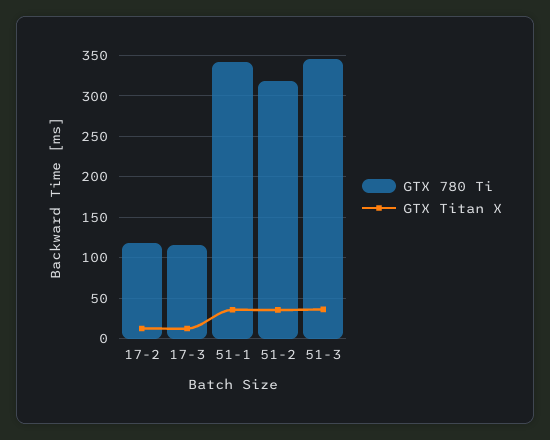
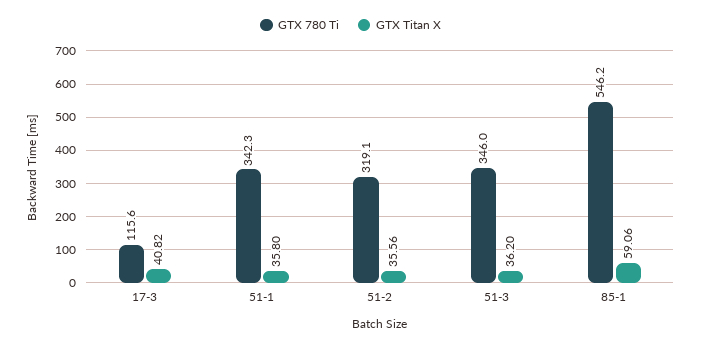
GTX 780 Ti, 17-2: 120 -> none
GTX Titan X, 17-2: 10 -> none
GTX Titan X, 17-3: 10 -> 40.82
GTX 780 Ti, 85-1: none -> 546.2
GTX Titan X, 85-1: none -> 59.06

